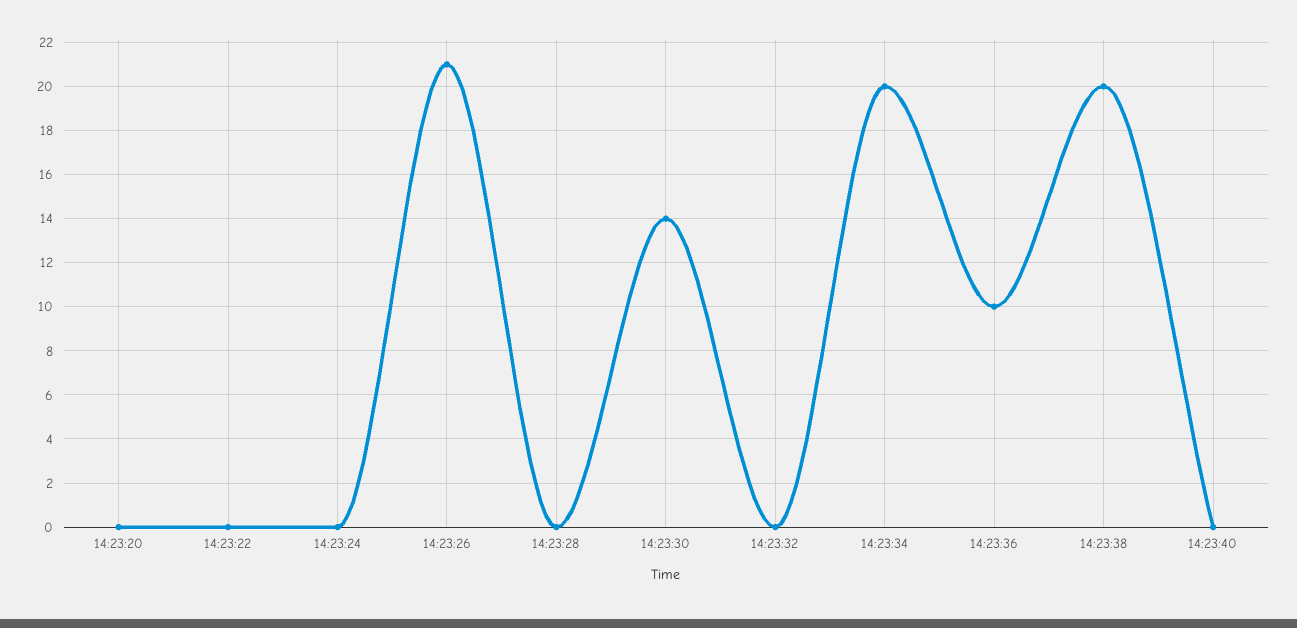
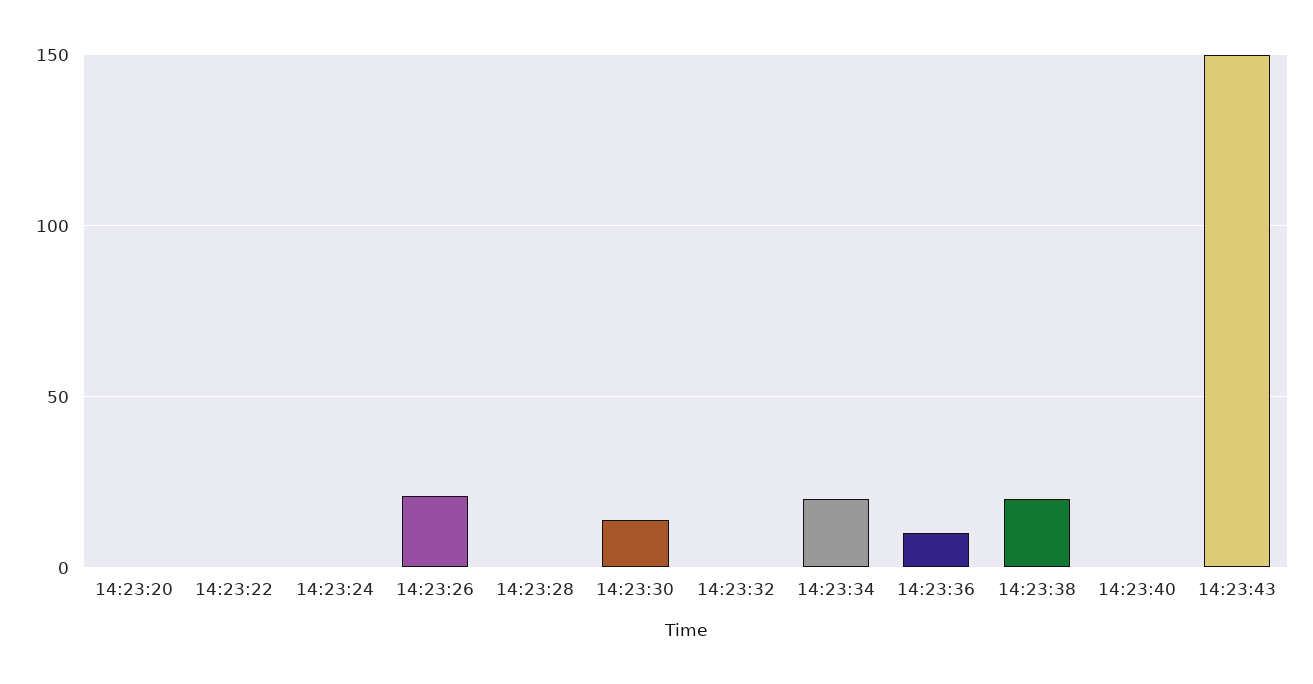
14:23:43: none -> 150

